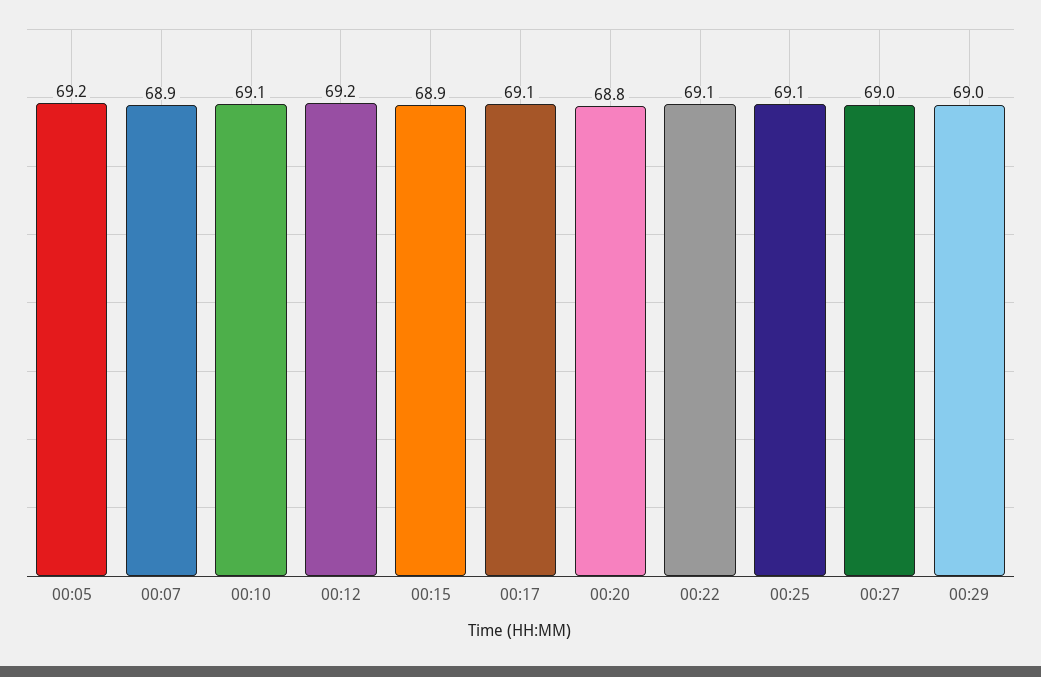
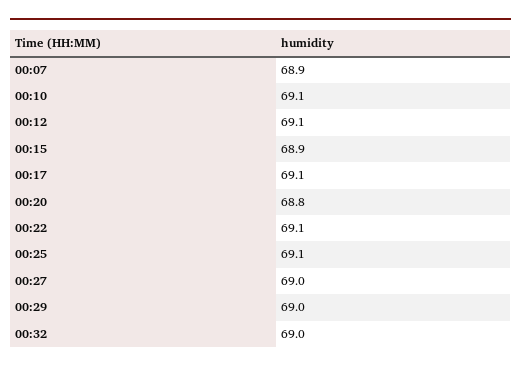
00:05: 69.2 -> none
00:12: 69.2 -> 69.1
00:32: none -> 69

